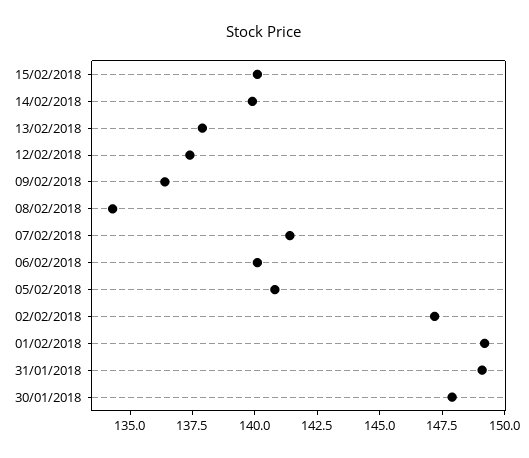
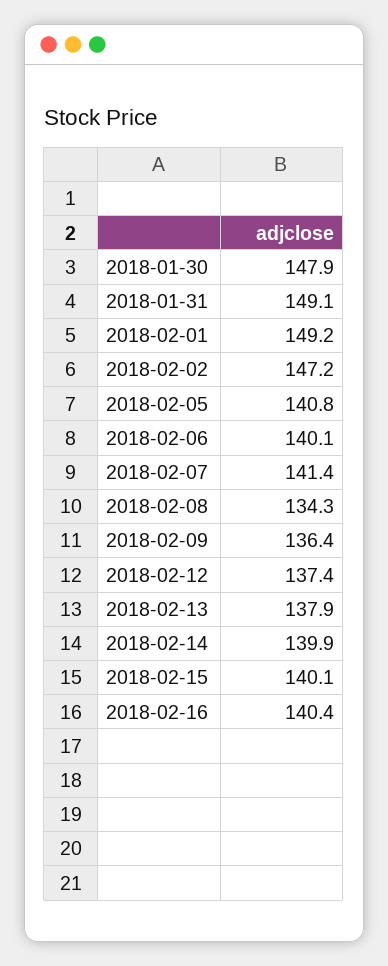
2018-02-16: none -> 140.4

